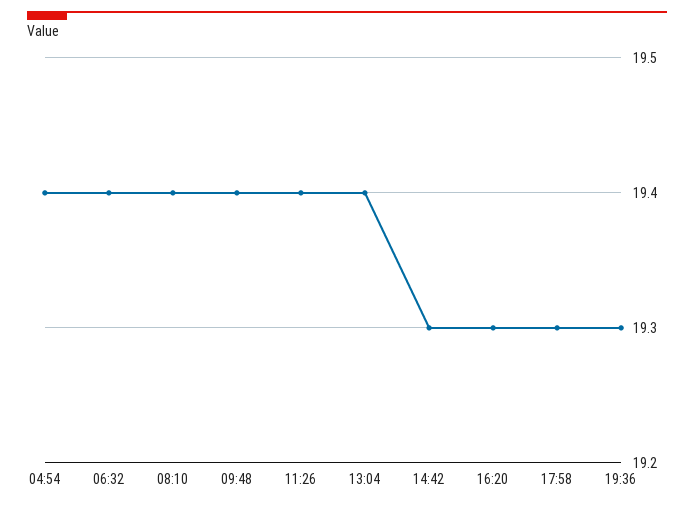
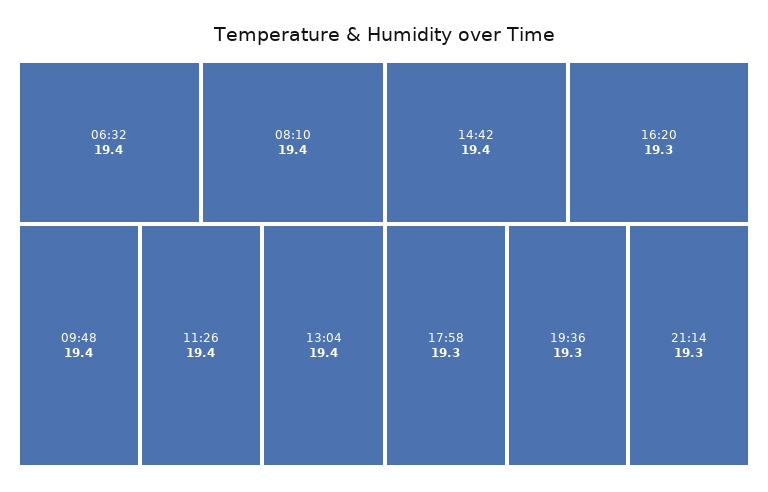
04:54: 19.4 -> none
14:42: 19.3 -> 19.4
21:14: none -> 19.3

